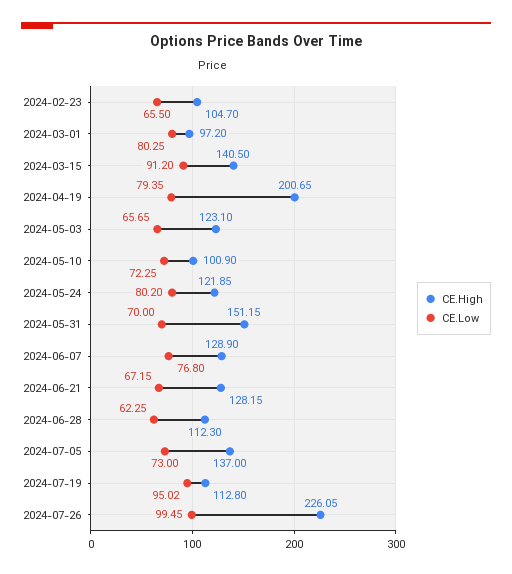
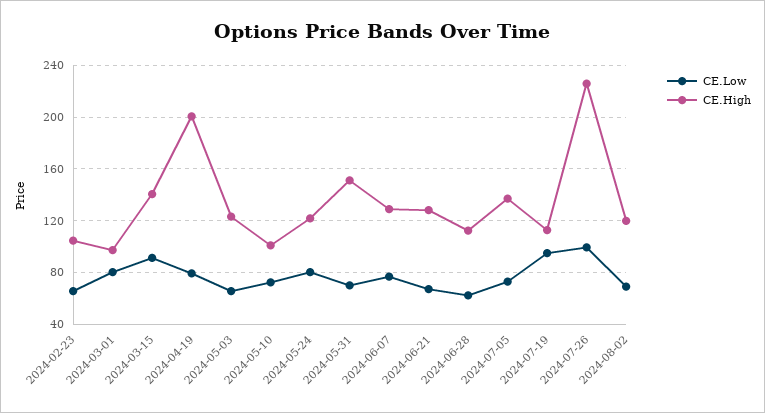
CE.Low, 2024-08-02: none -> 70
CE.High, 2024-08-02: none -> 120

